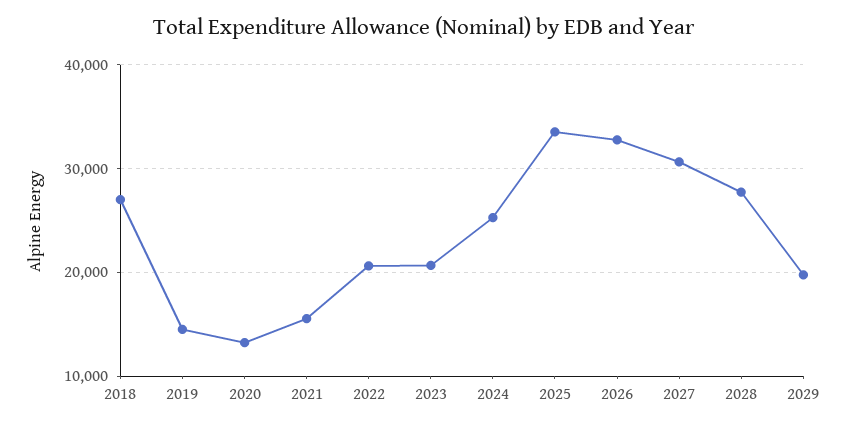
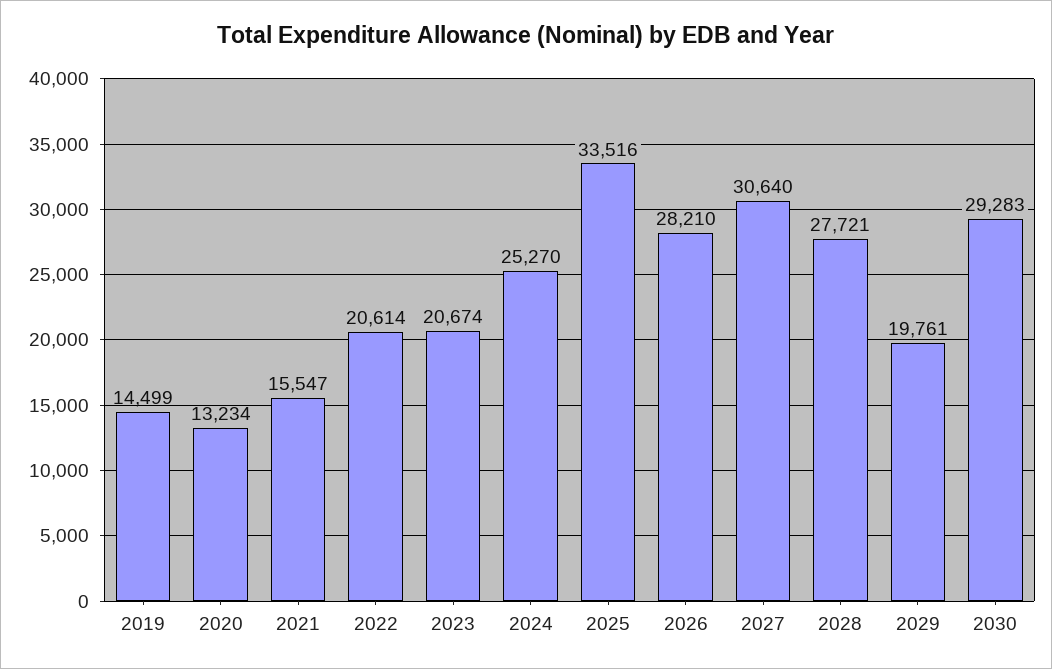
2018: 27000 -> none
2026: 33000 -> 28210
2030: none -> 29283

